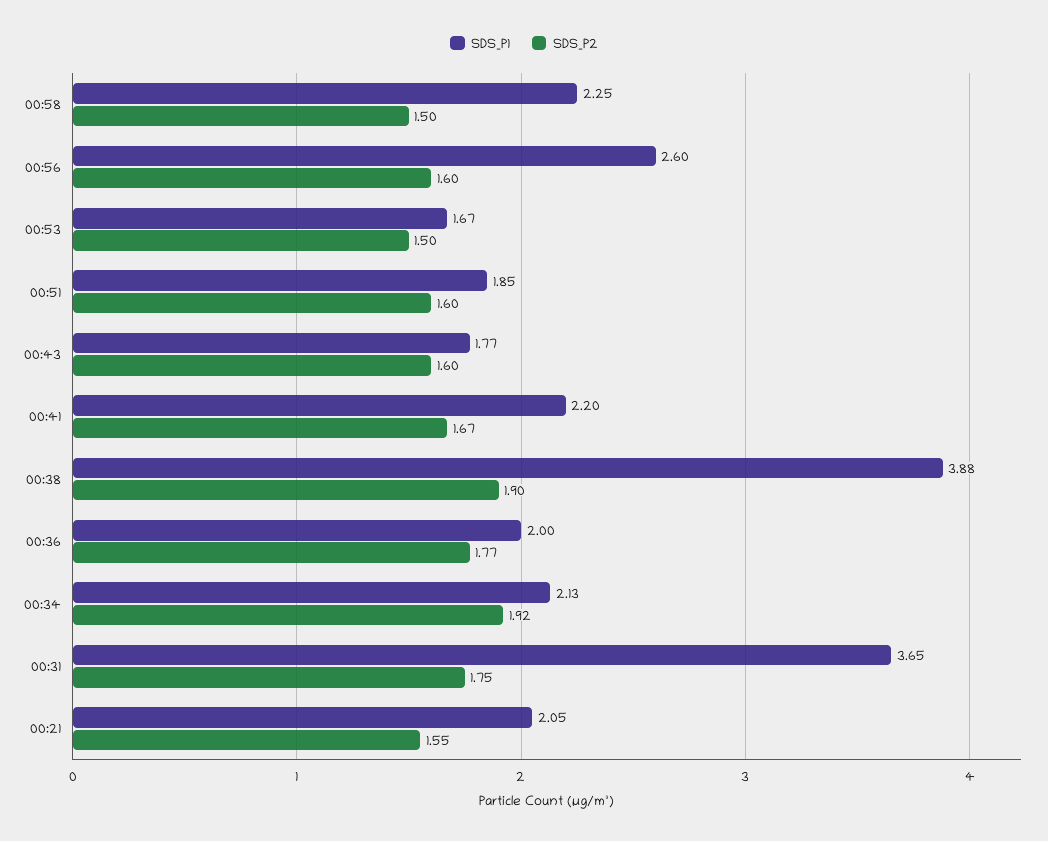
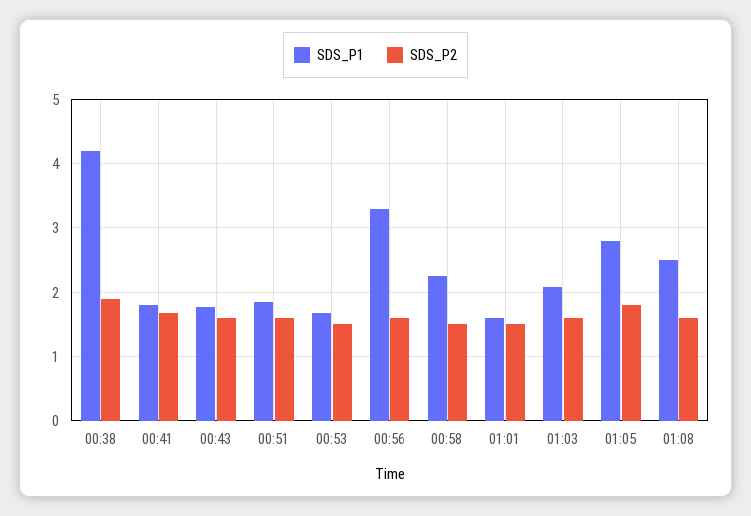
SDS_P1, 00:56: 2.6 -> 3.3
SDS_P1, 00:41: 2.2 -> 1.8
SDS_P1, 00:38: 3.88 -> 4.2
SDS_P1, 00:36: 2 -> none
SDS_P2, 00:36: 1.77 -> none
SDS_P1, 00:34: 2.13 -> none
SDS_P2, 00:34: 1.92 -> none
SDS_P1, 00:31: 3.65 -> none
SDS_P2, 00:31: 1.75 -> none
SDS_P1, 00:21: 2.05 -> none
SDS_P2, 00:21: 1.55 -> none
SDS_P1, 01:01: none -> 1.6
SDS_P2, 01:01: none -> 1.5
SDS_P1, 01:03: none -> 2.1
SDS_P2, 01:03: none -> 1.6
SDS_P1, 01:05: none -> 2.8
SDS_P2, 01:05: none -> 1.8
SDS_P1, 01:08: none -> 2.5
SDS_P2, 01:08: none -> 1.6

